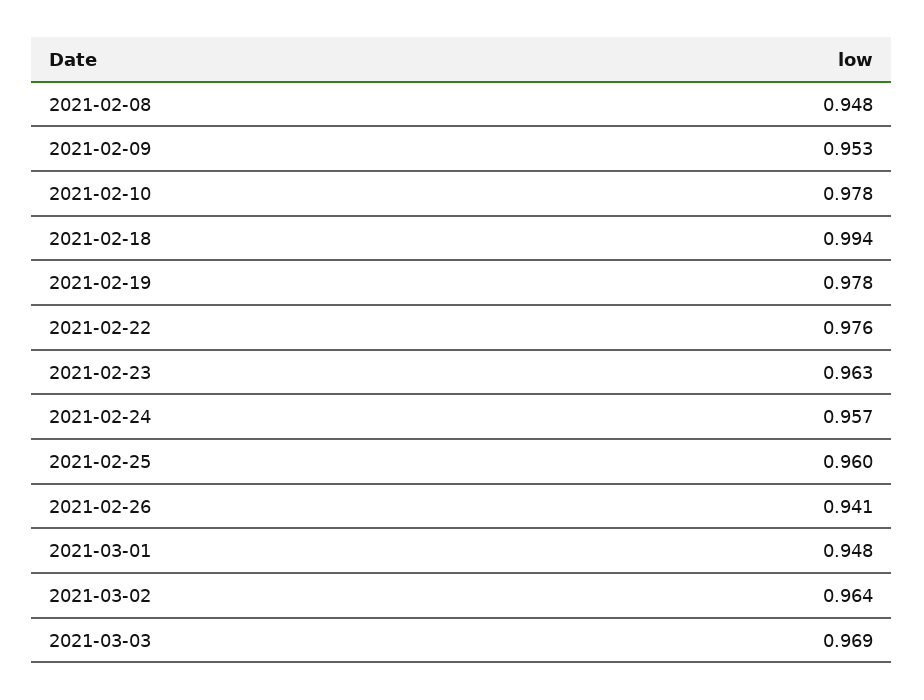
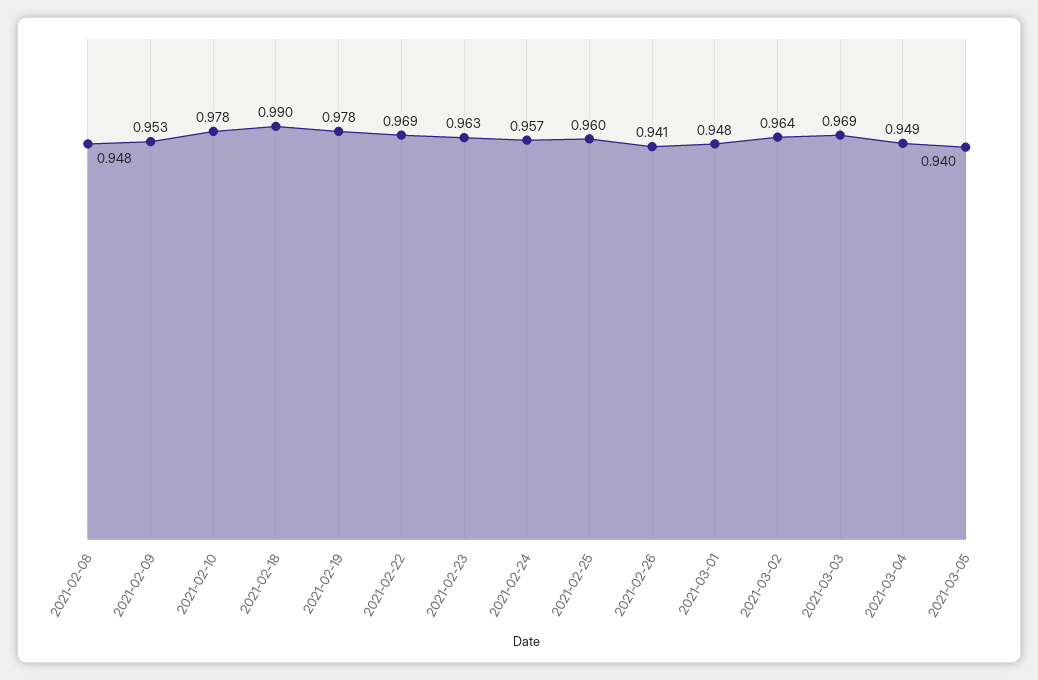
2021-02-18: 0.994 -> 0.99
2021-02-22: 0.976 -> 0.969
2021-03-04: none -> 0.949
2021-03-05: none -> 0.94

